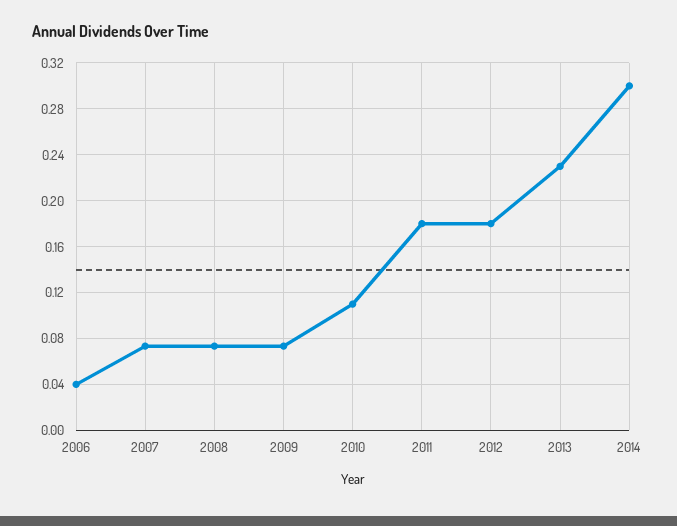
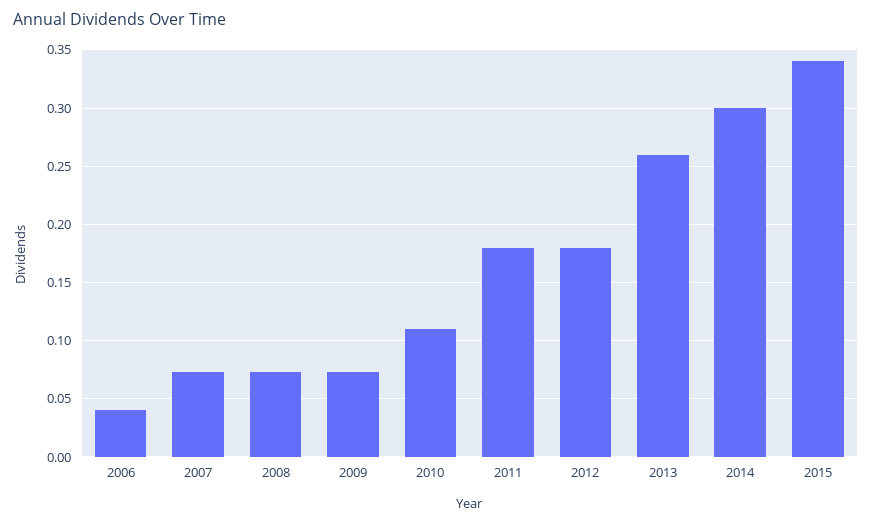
2013: 0.23 -> 0.26
2015: none -> 0.34

